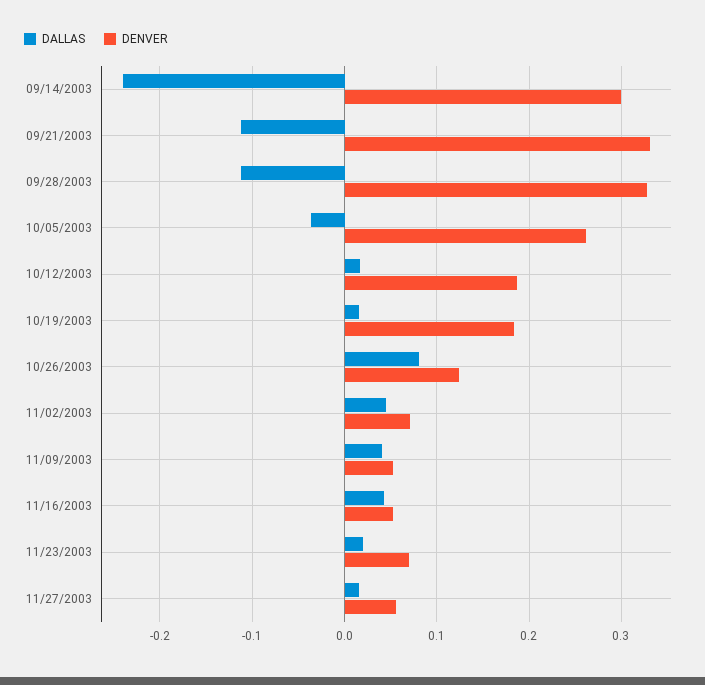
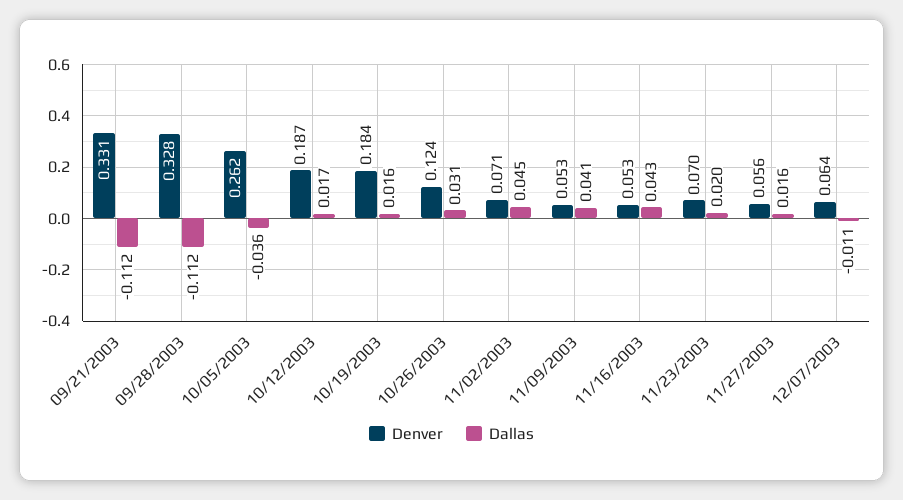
DALLAS, 09/14/2003: -0.24 -> none
DENVER, 09/14/2003: 0.3 -> none
DALLAS, 10/26/2003: 0.08 -> 0.031
DENVER, 12/07/2003: none -> 0.064
DALLAS, 12/07/2003: none -> -0.011

